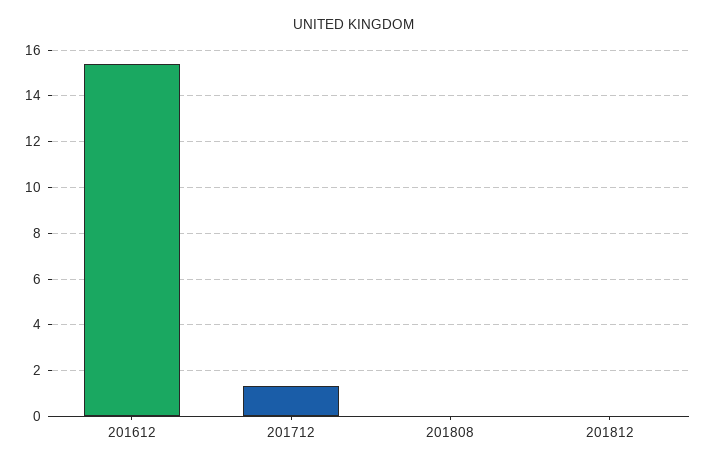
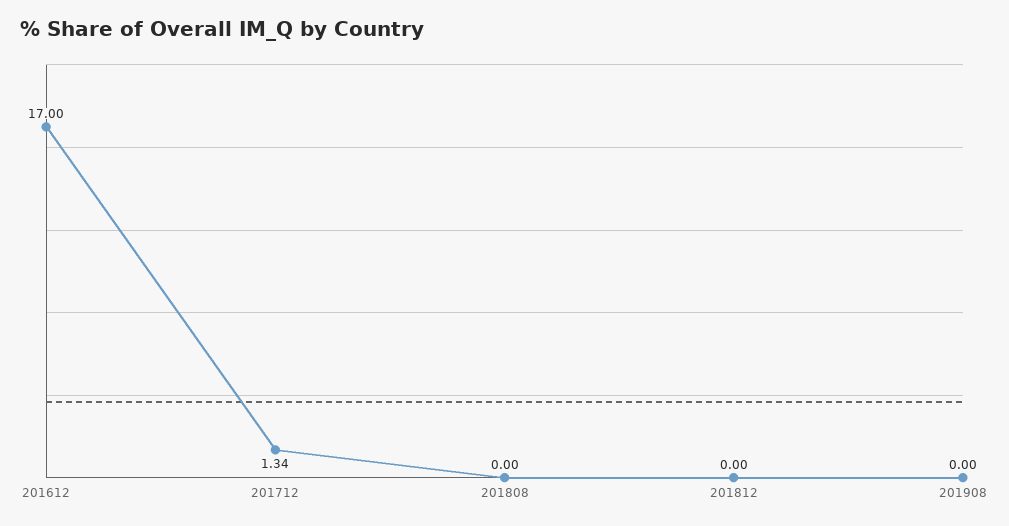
201612: 15.5 -> 17
201908: none -> 0

